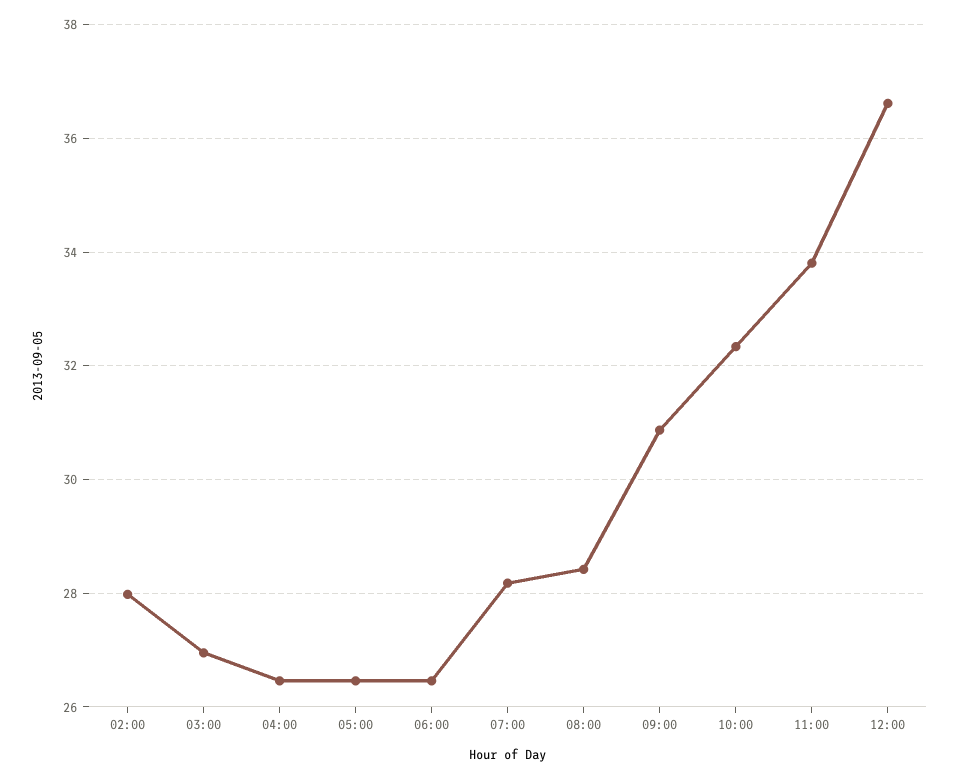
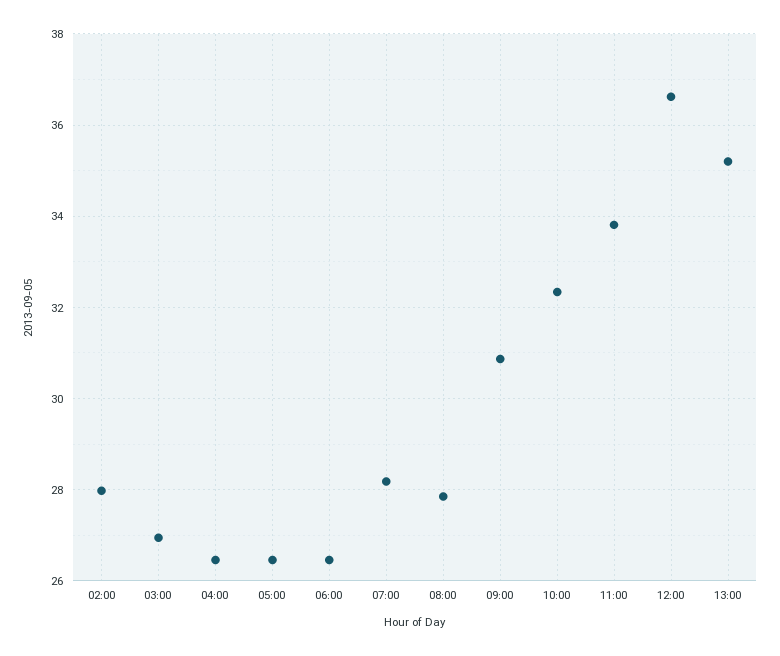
08:00: 28.4 -> 27.8
13:00: none -> 35.2

